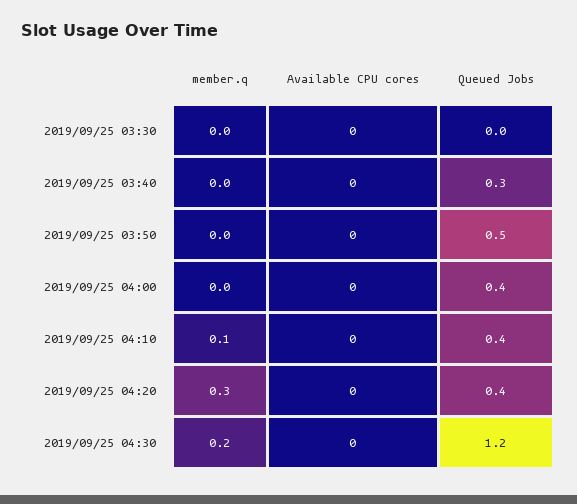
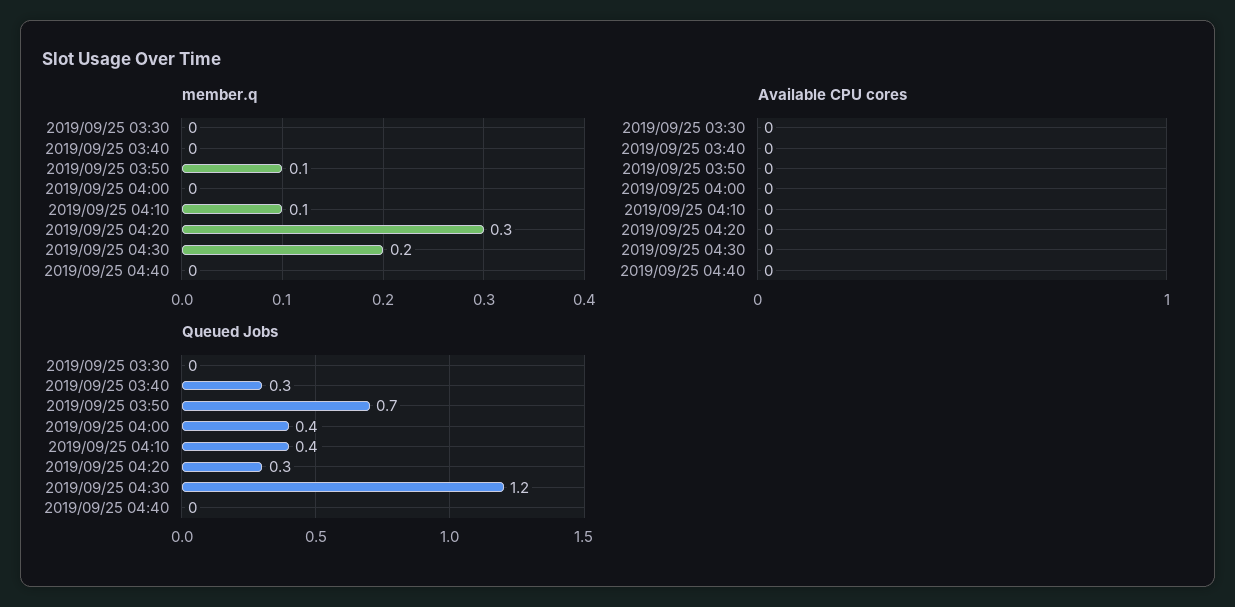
member.q, 2019/09/25 03:50: 0 -> 0.1
Queued Jobs, 2019/09/25 03:50: 0.5 -> 0.7
Queued Jobs, 2019/09/25 04:20: 0.4 -> 0.3
member.q, 2019/09/25 04:40: none -> 0
Available CPU cores, 2019/09/25 04:40: none -> 0
Queued Jobs, 2019/09/25 04:40: none -> 0

